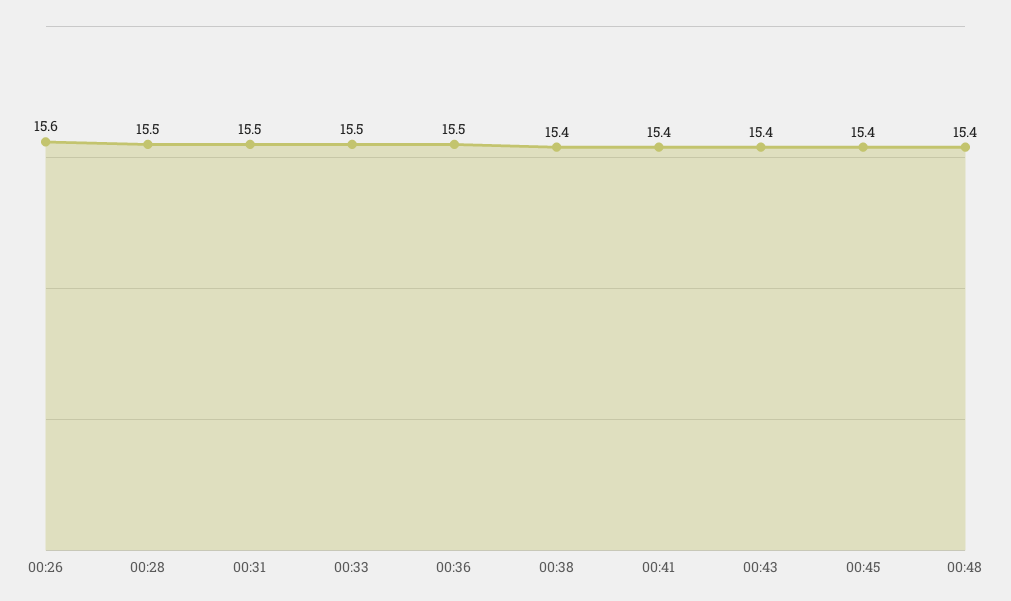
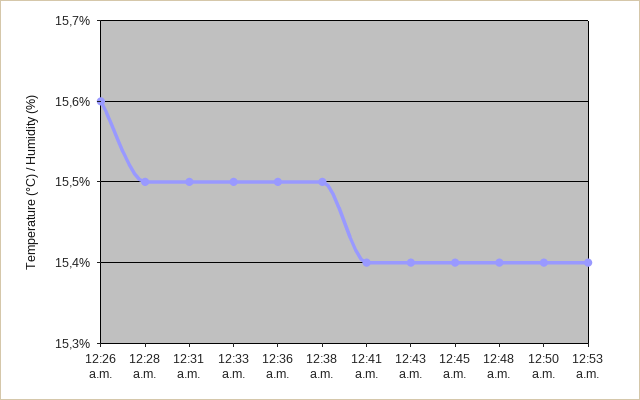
00:38: 15.4 -> 15.5
12:50 a.m.: none -> 15.4
12:53 a.m.: none -> 15.4

